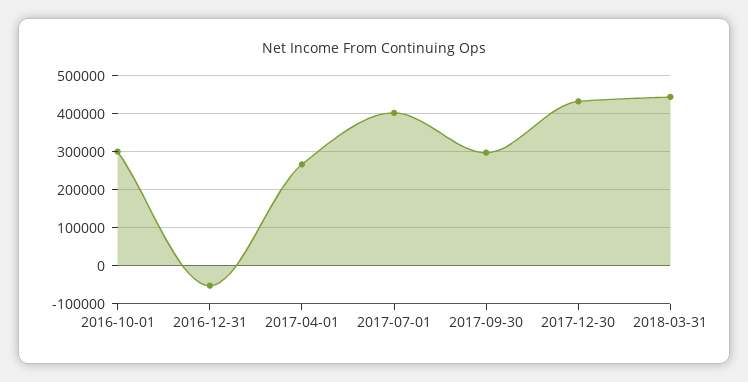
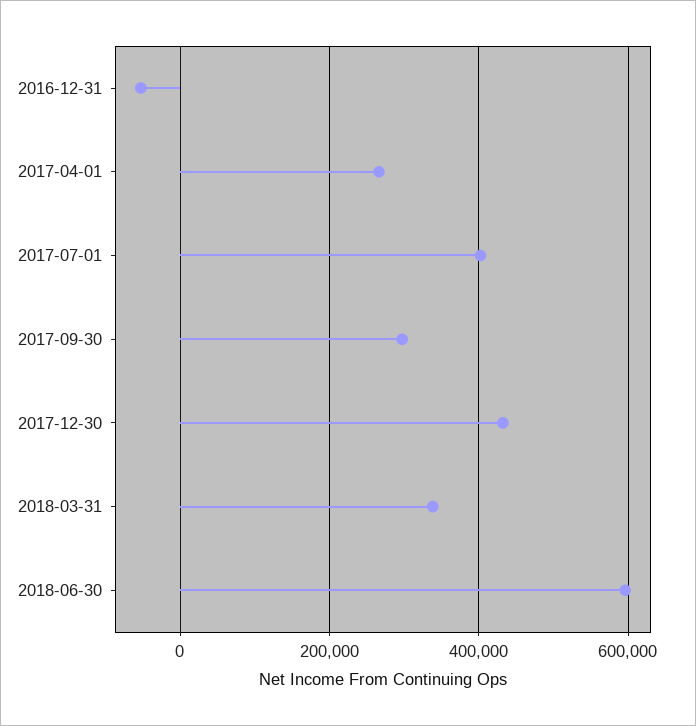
2016-10-01: 300000 -> none
2018-03-31: 440000 -> 340000
2018-06-30: none -> 600000

